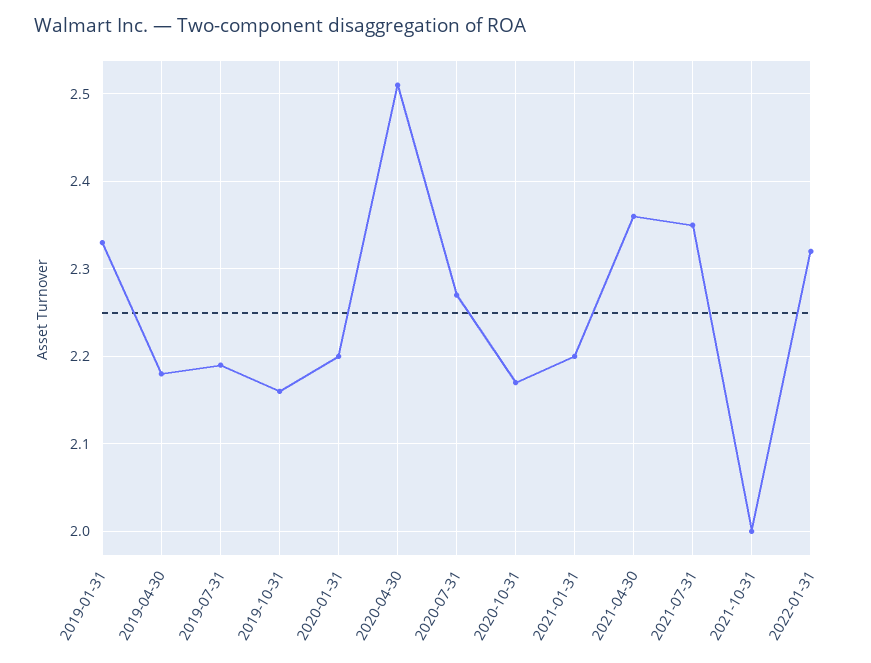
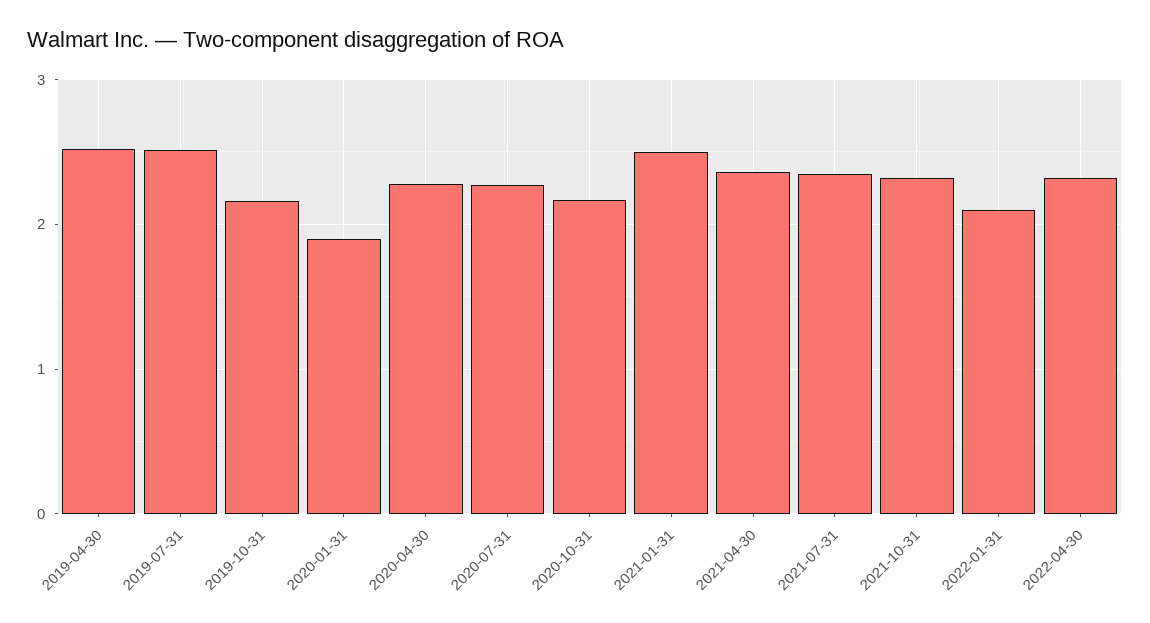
2019-01-31: 2.33 -> none
2019-04-30: 2.18 -> 2.5
2019-07-31: 2.19 -> 2.5
2020-01-31: 2.2 -> 1.9
2020-04-30: 2.51 -> 2.3
2021-01-31: 2.2 -> 2.5
2021-10-31: 2 -> 2.3
2022-01-31: 2.32 -> 2.1
2022-04-30: none -> 2.3

